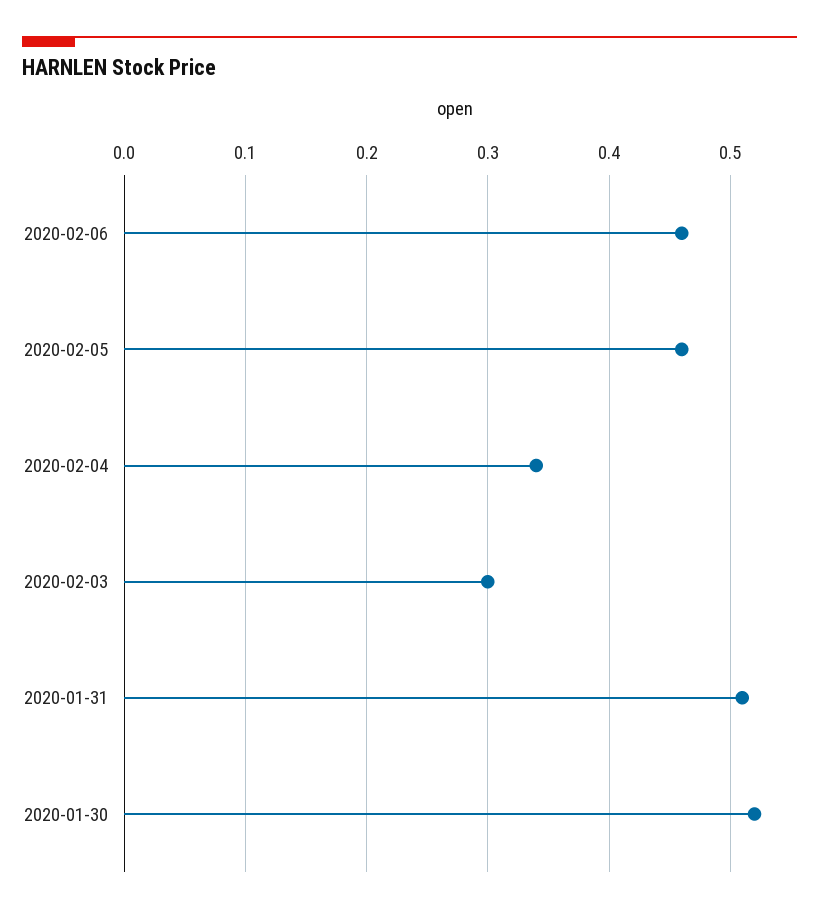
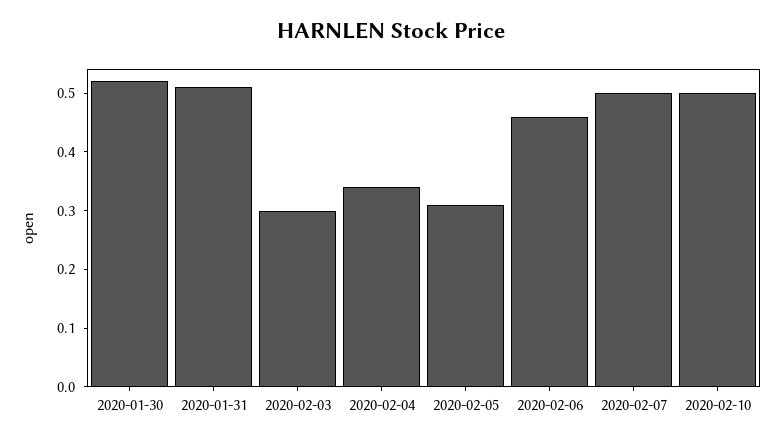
2020-02-05: 0.46 -> 0.3
2020-02-07: none -> 0.5
2020-02-10: none -> 0.5

